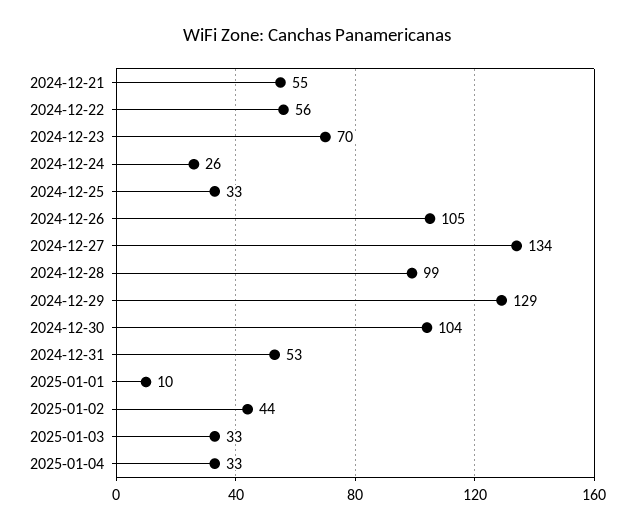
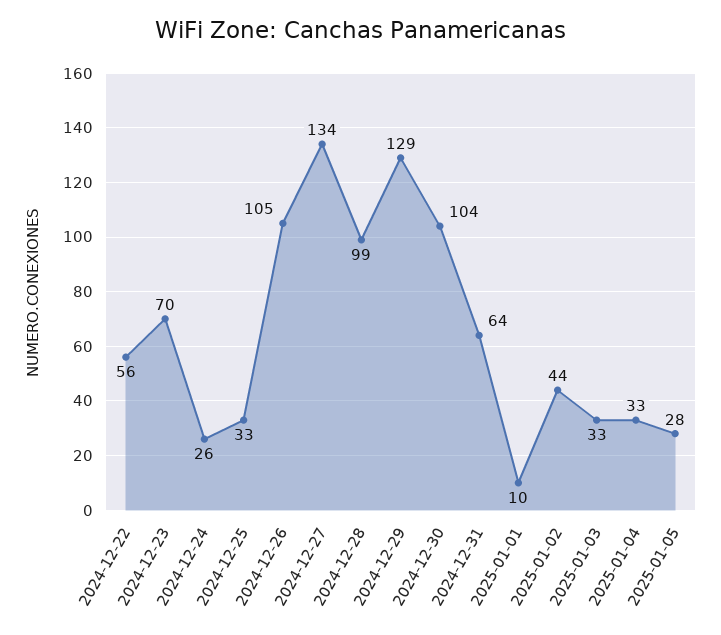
2024-12-21: 55 -> none
2024-12-31: 53 -> 64
2025-01-05: none -> 28

